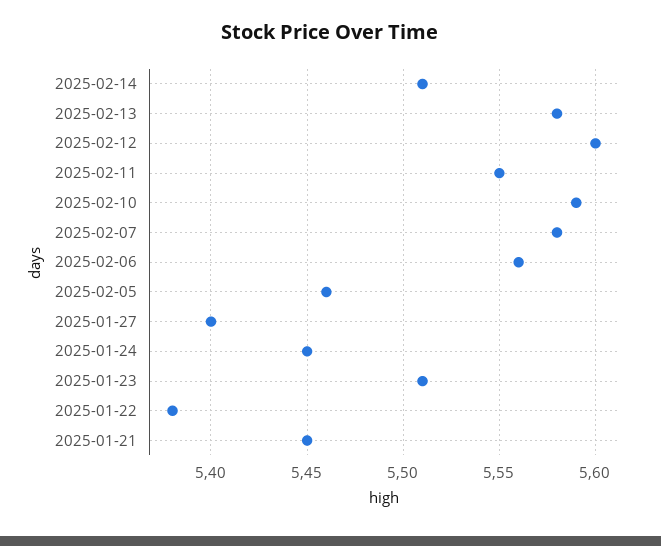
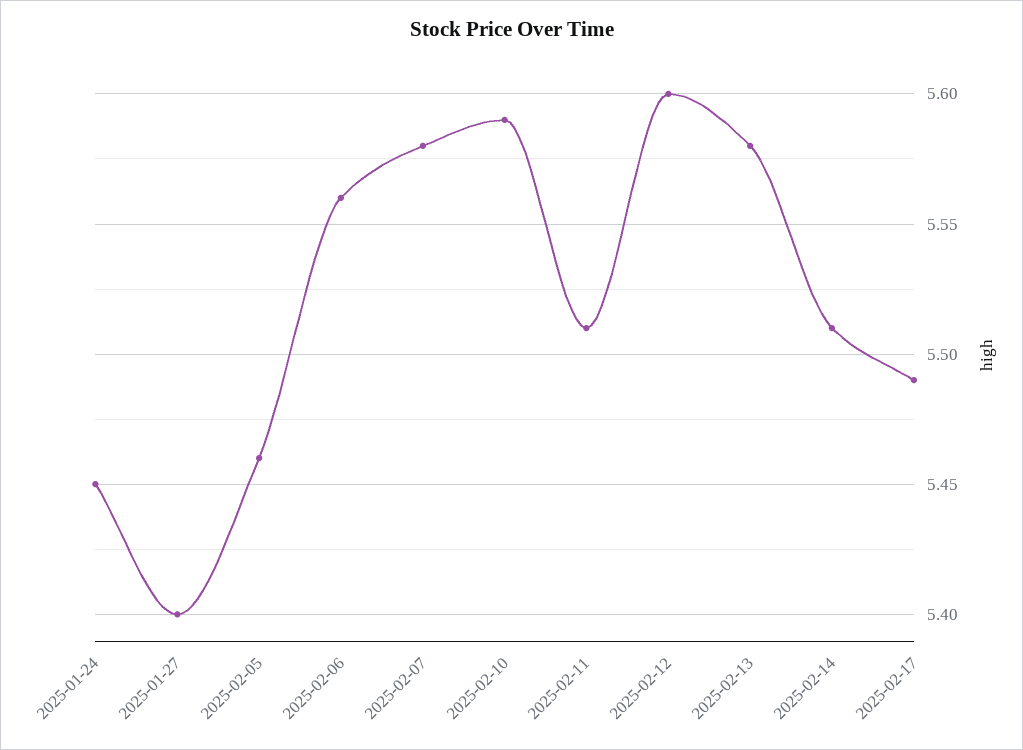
2025-02-11: 5.55 -> 5.51
2025-01-23: 5.51 -> none
2025-01-22: 5.38 -> none
2025-01-21: 5.45 -> none
2025-02-17: none -> 5.49

